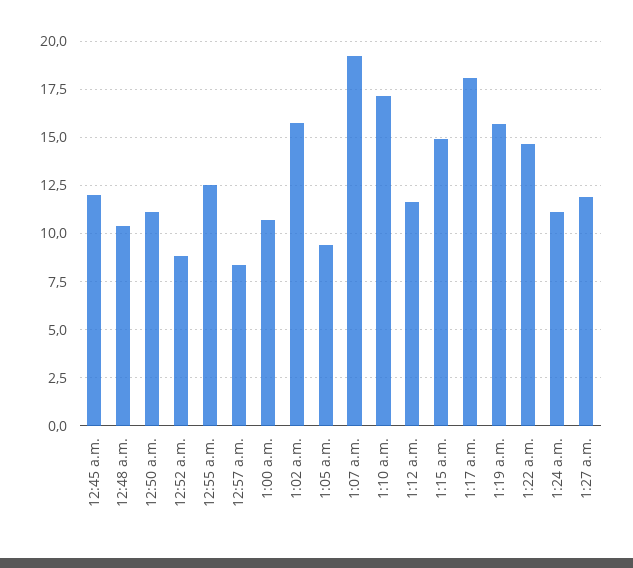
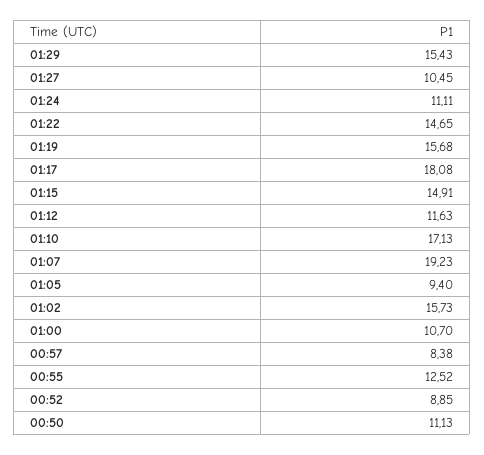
12:45 a.m.: 12 -> none
12:48 a.m.: 10.5 -> none
1:27 a.m.: 12 -> 10.45
01:29: none -> 15.43

